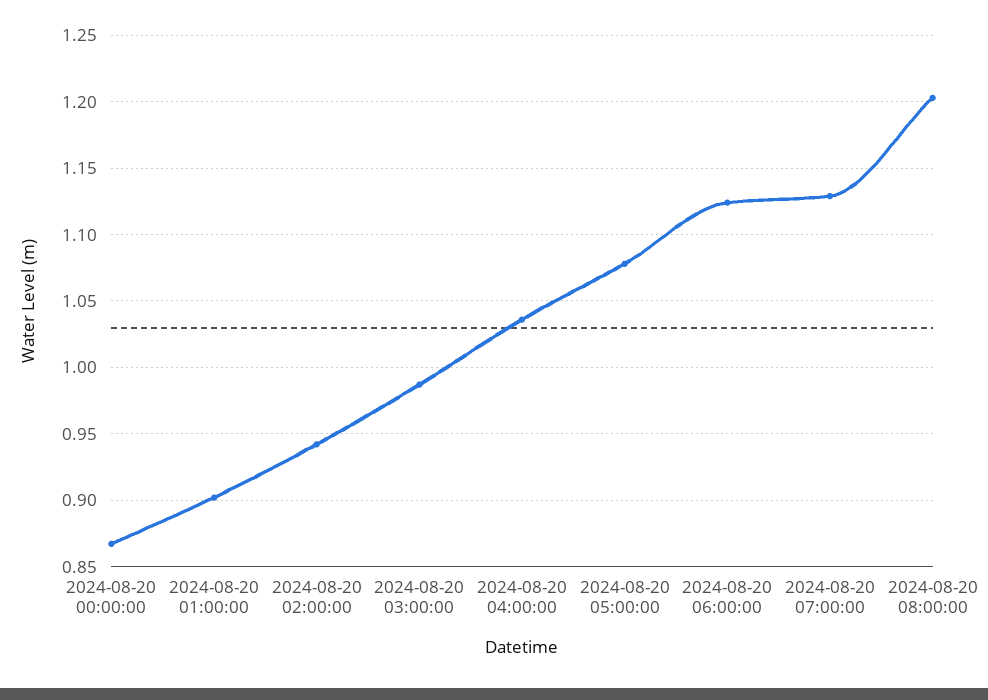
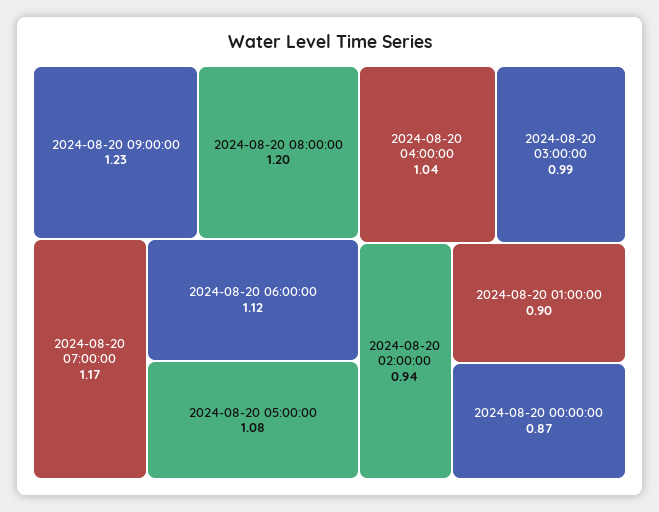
2024-08-20 07:00:00: 1.13 -> 1.17
2024-08-20 09:00:00: none -> 1.23

